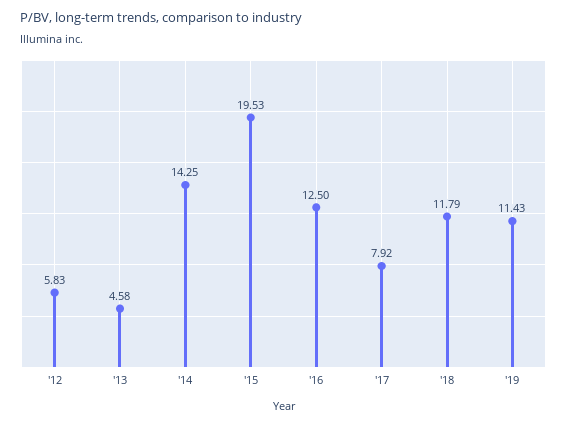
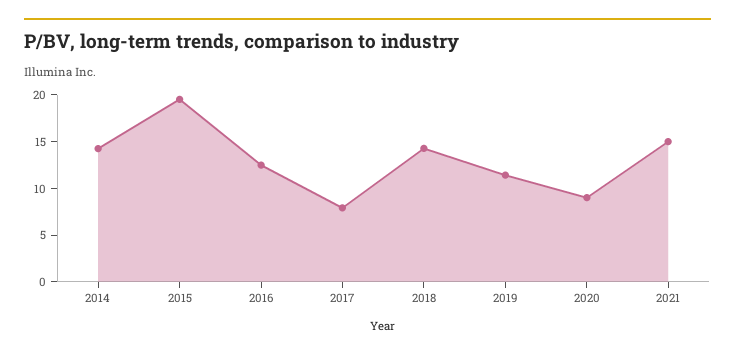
'12: 5.83 -> none
'13: 4.58 -> none
'18: 11.79 -> 14
2020: none -> 9
2021: none -> 15

